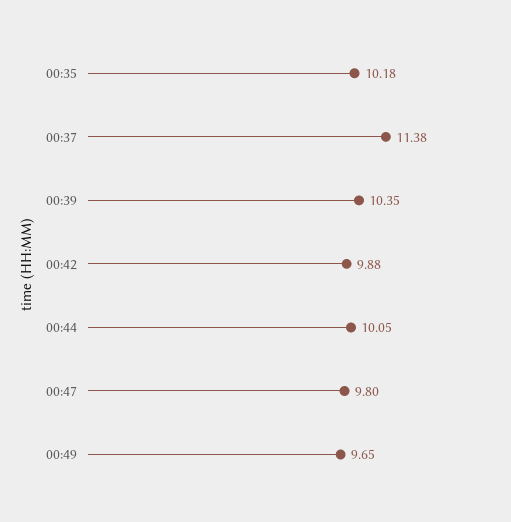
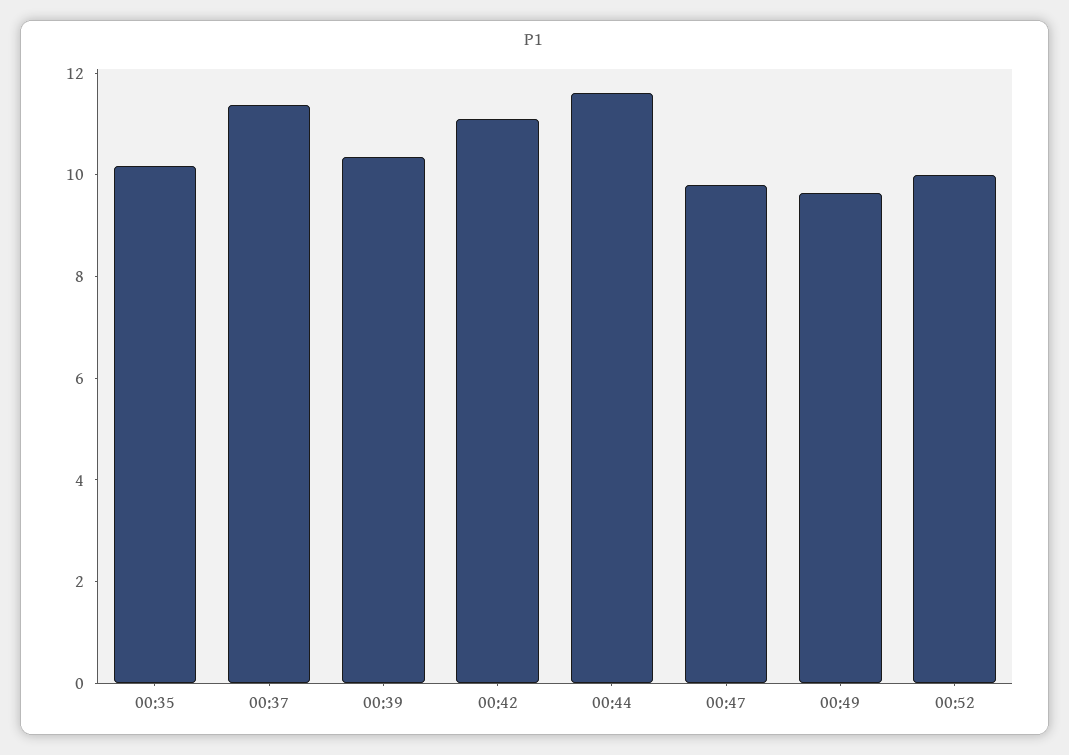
00:42: 9.88 -> 11
00:44: 10.05 -> 11.5
00:52: none -> 10

